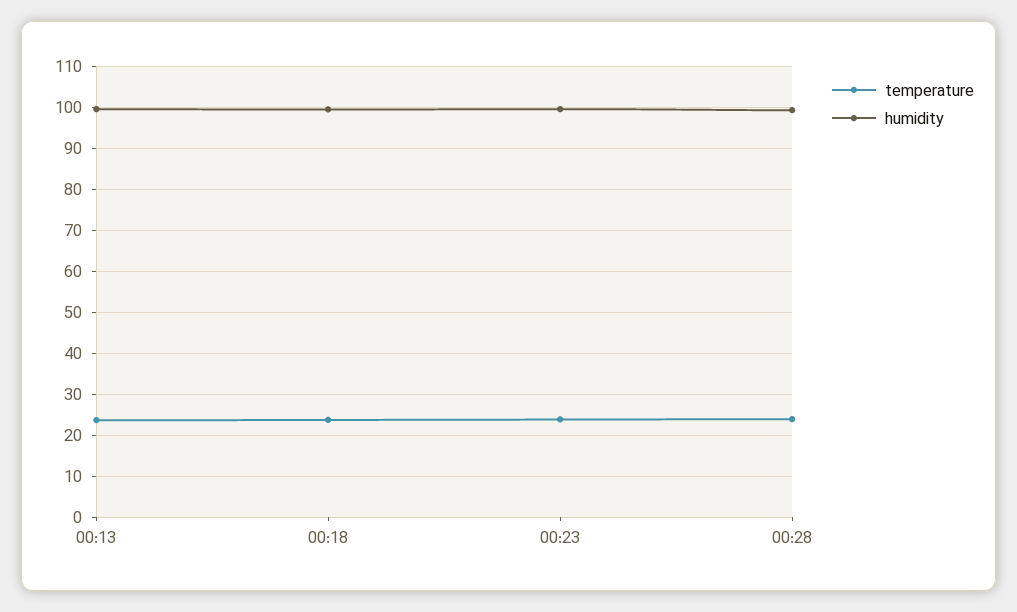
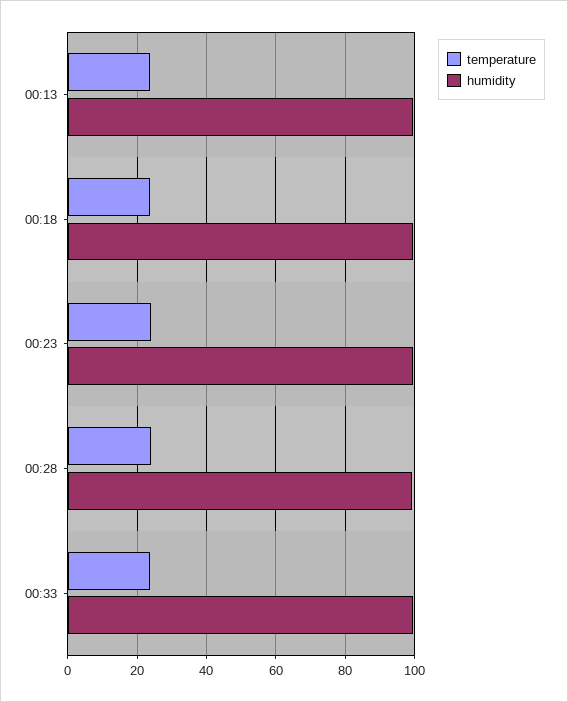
temperature, 00:33: none -> 24
humidity, 00:33: none -> 100

